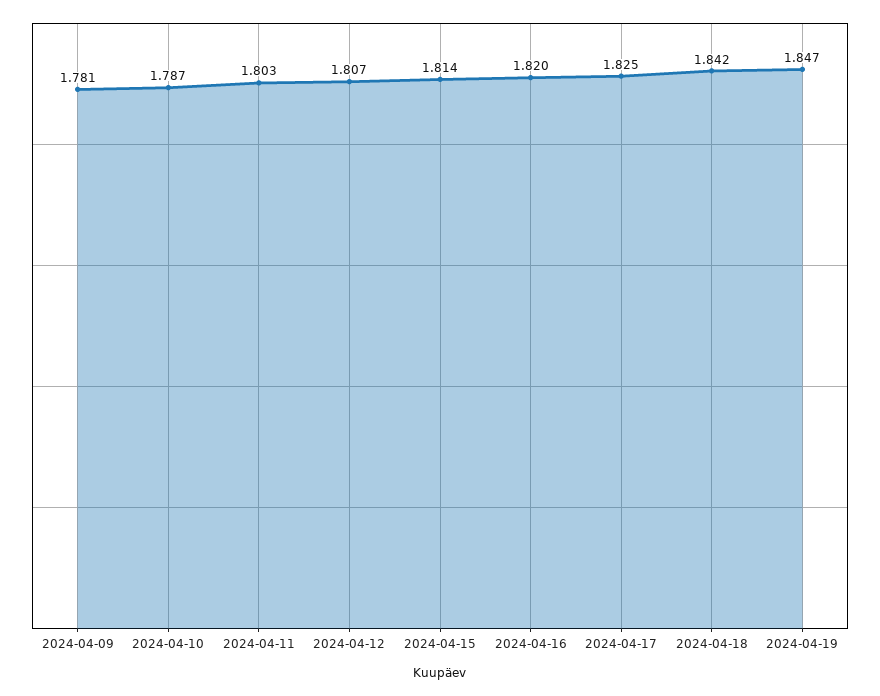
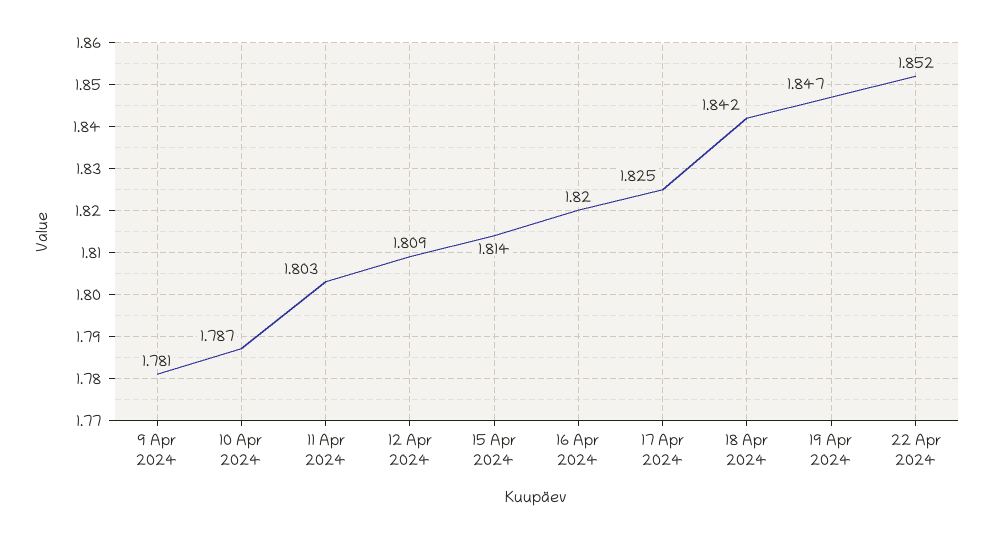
2024-04-12: 1.807 -> 1.809
22 Apr 2024: none -> 1.852

